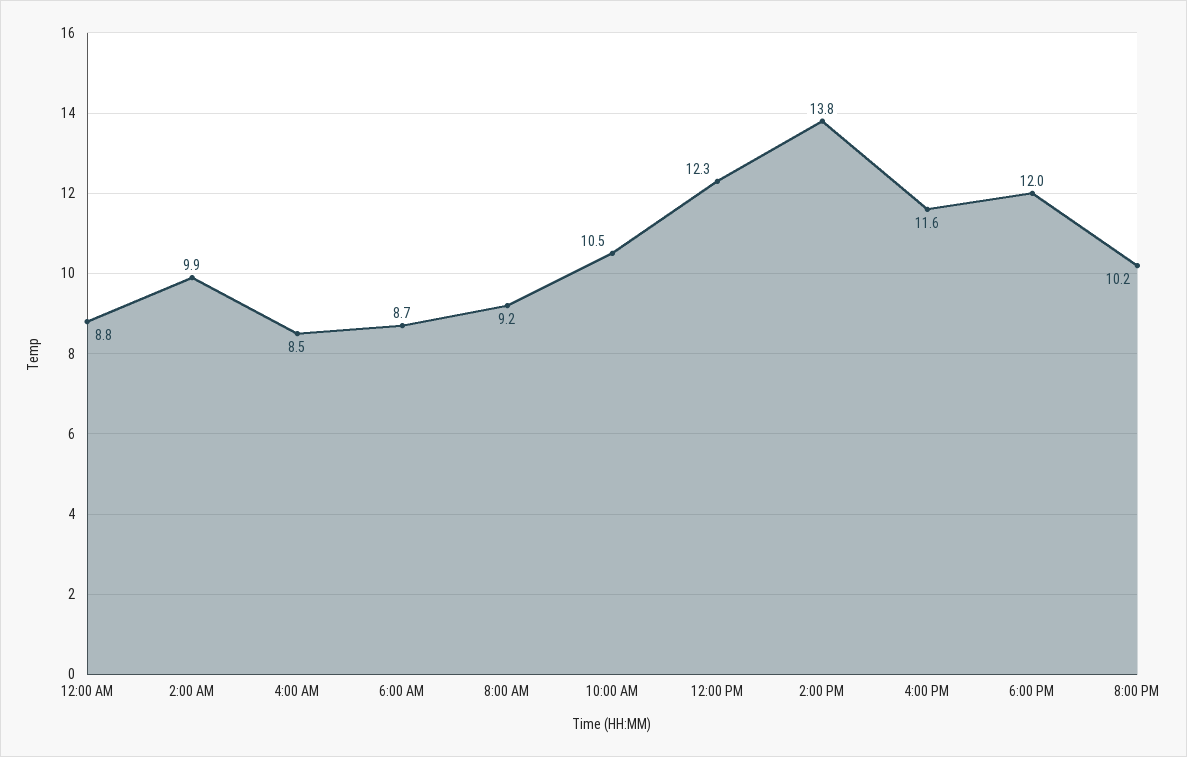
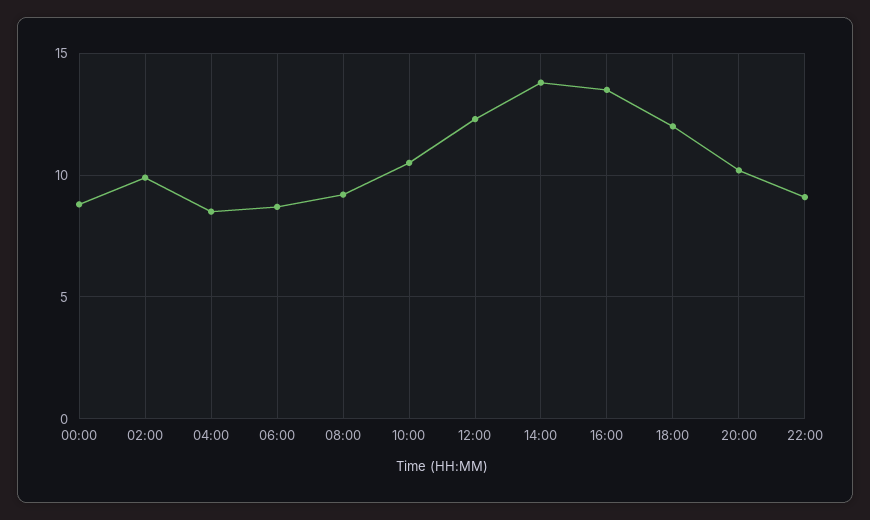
4:00 PM: 11.6 -> 13.5
22:00: none -> 9

